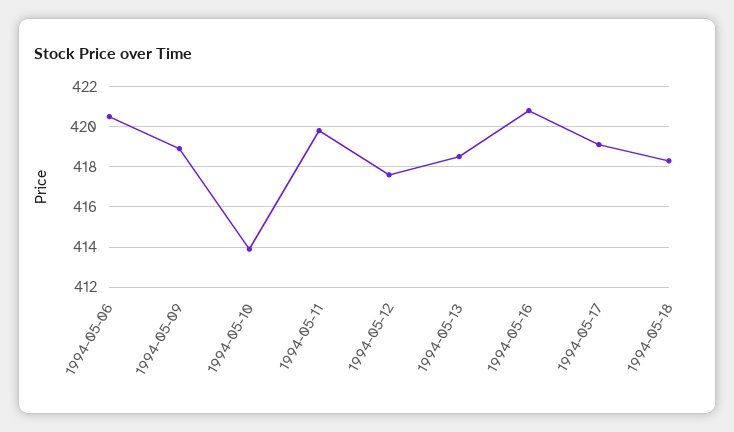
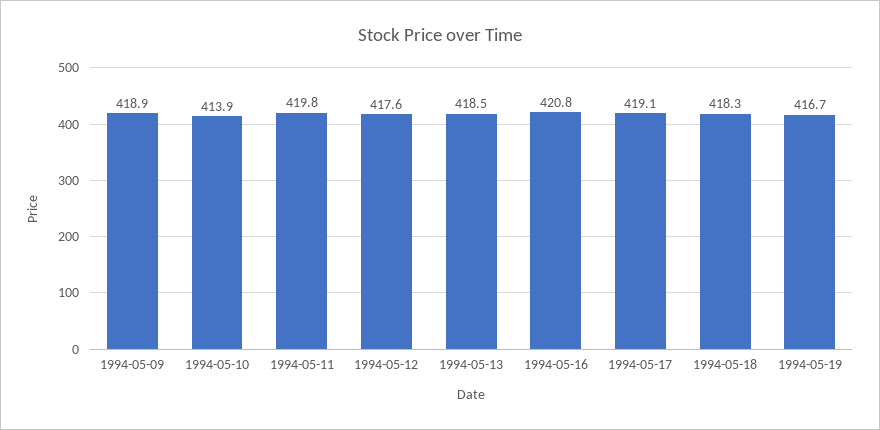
1994-05-06: 420.5 -> none
1994-05-19: none -> 416.7

